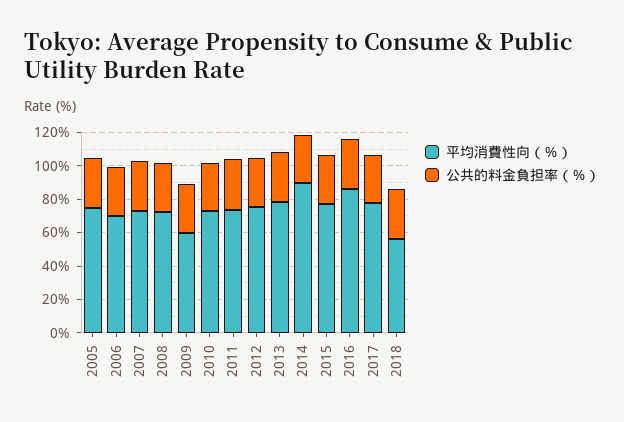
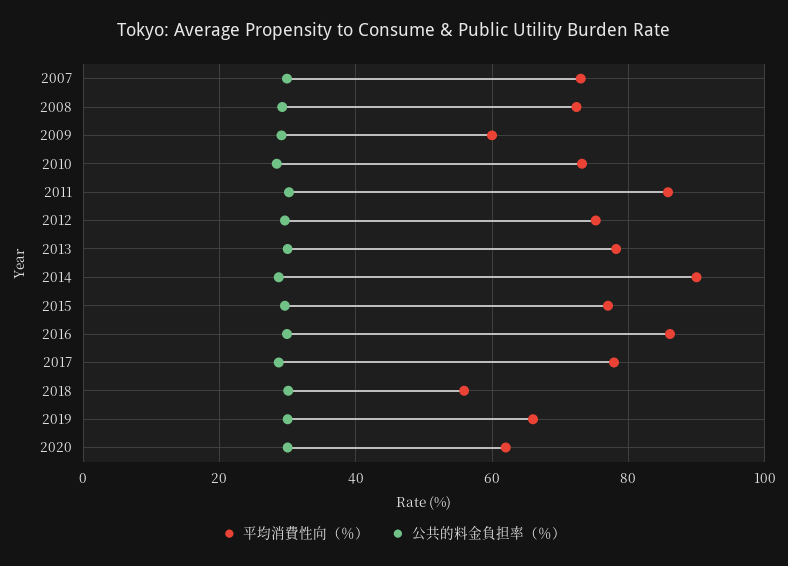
平均消費性向（％）, 2005: 75 -> none
公共的料金負担率（％）, 2005: 30 -> none
平均消費性向（％）, 2006: 70 -> none
公共的料金負担率（％）, 2006: 30 -> none
平均消費性向（％）, 2011: 75 -> 86
平均消費性向（％）, 2019: none -> 66
公共的料金負担率（％）, 2019: none -> 30
平均消費性向（％）, 2020: none -> 62
公共的料金負担率（％）, 2020: none -> 30

